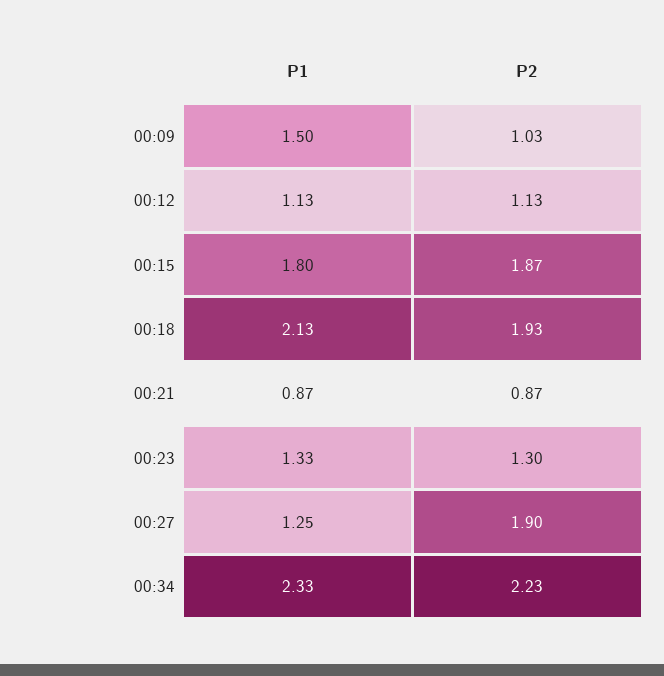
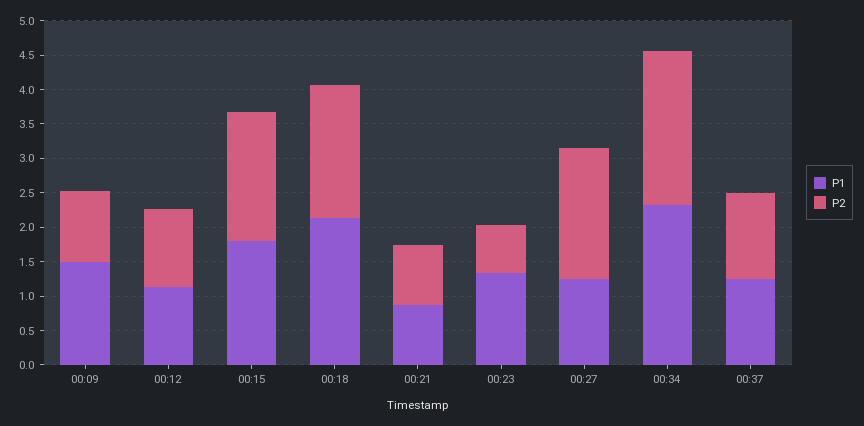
P2, 00:23: 1.3 -> 0.75
P1, 00:37: none -> 1.25
P2, 00:37: none -> 1.25

